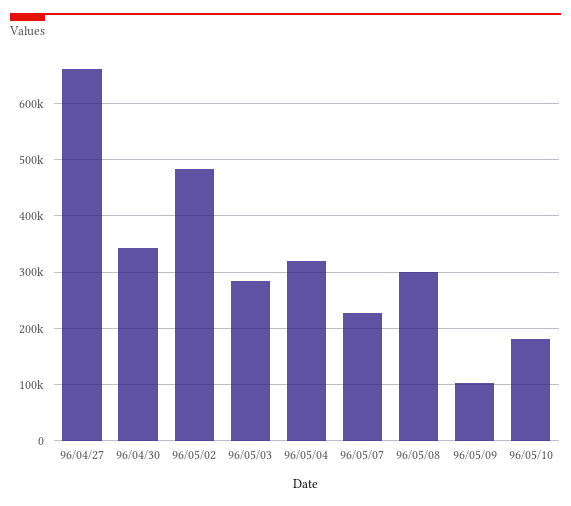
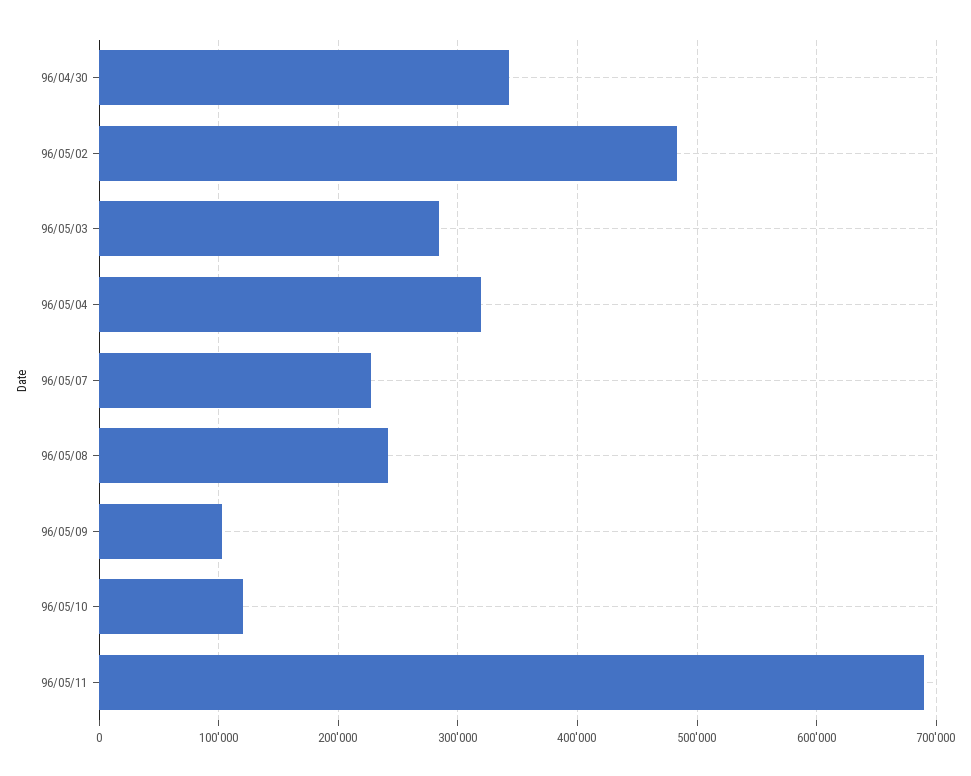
96/04/27: 660000 -> none
96/05/08: 300000 -> 240000
96/05/10: 180000 -> 120000
96/05/11: none -> 690000

